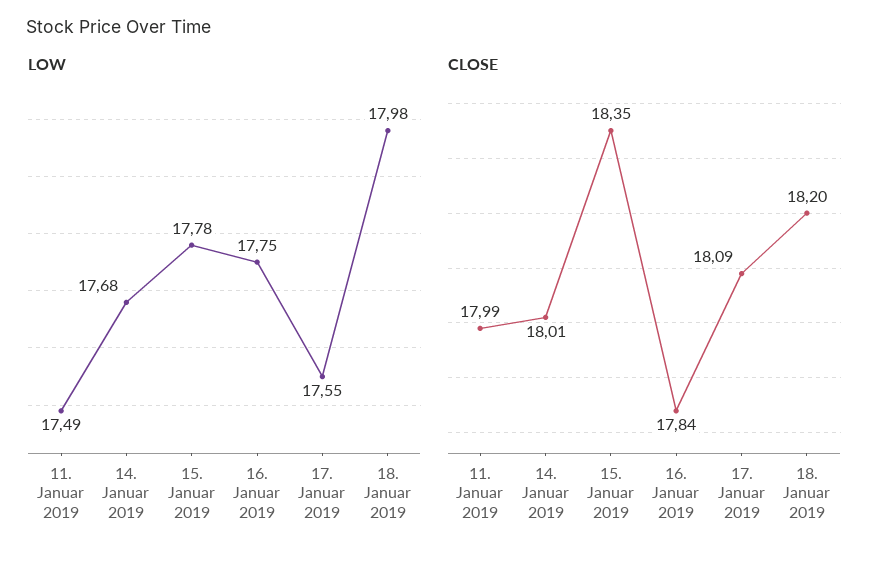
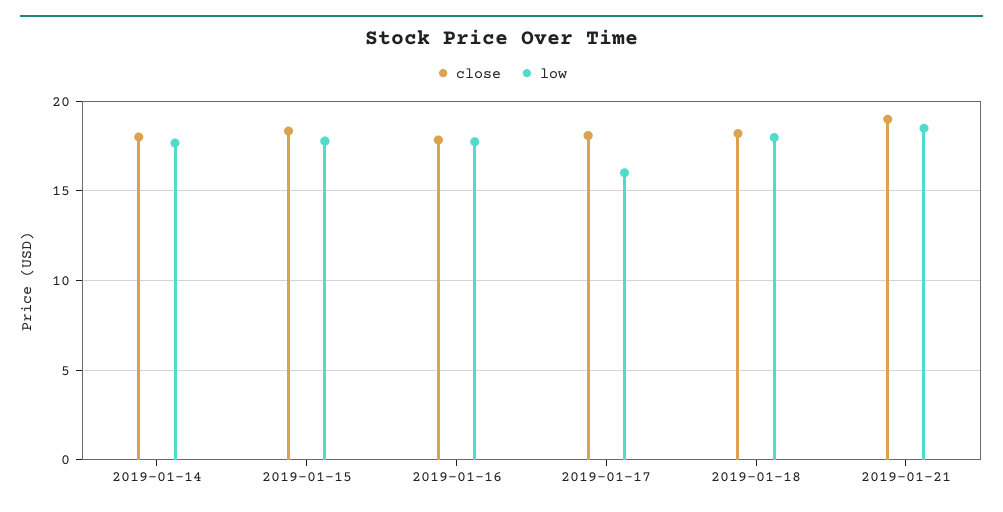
LOW, 11. Januar 2019: 17.49 -> none
LOW, 17. Januar 2019: 17.55 -> 16
CLOSE, 11. Januar 2019: 17.99 -> none
CLOSE, 2019-01-21: none -> 19
LOW, 2019-01-21: none -> 18.5

